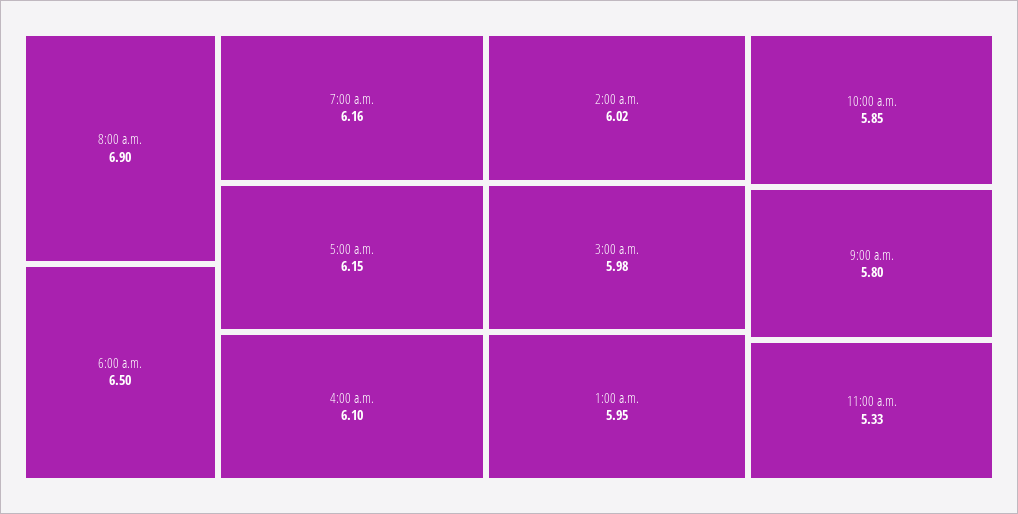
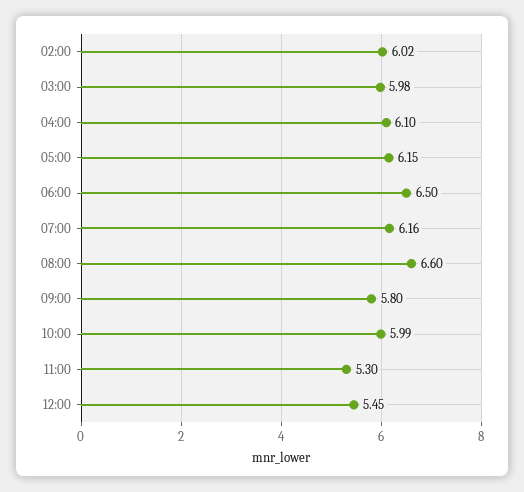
8:00 a.m.: 6.9 -> 6.6
1:00 a.m.: 5.95 -> none
10:00 a.m.: 5.85 -> 5.99
11:00 a.m.: 5.33 -> 5.3
12:00: none -> 5.45

